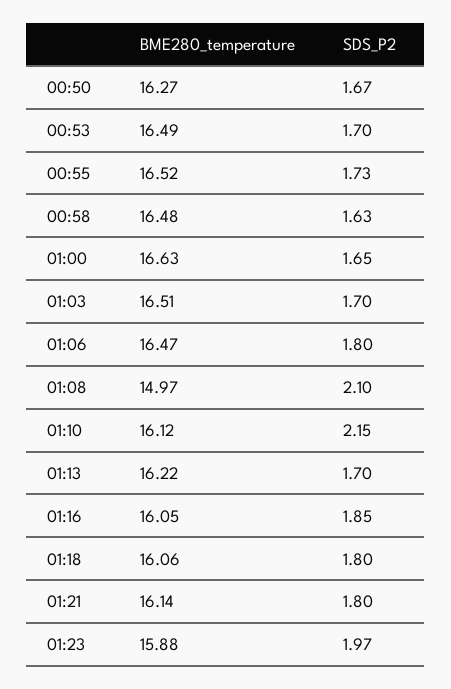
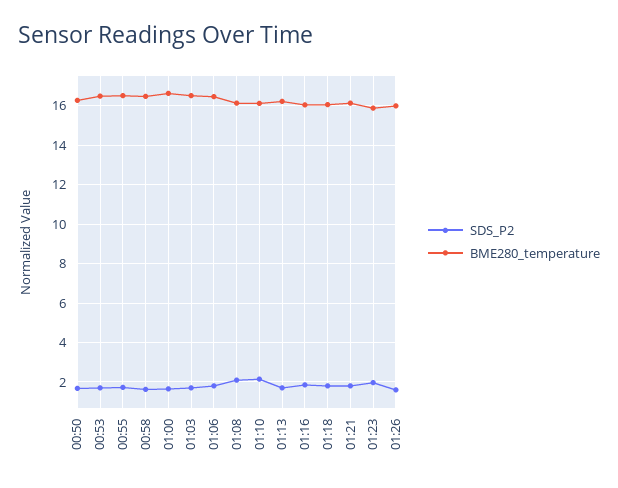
BME280_temperature, 01:08: 14.97 -> 16
SDS_P2, 01:26: none -> 1.5
BME280_temperature, 01:26: none -> 16

